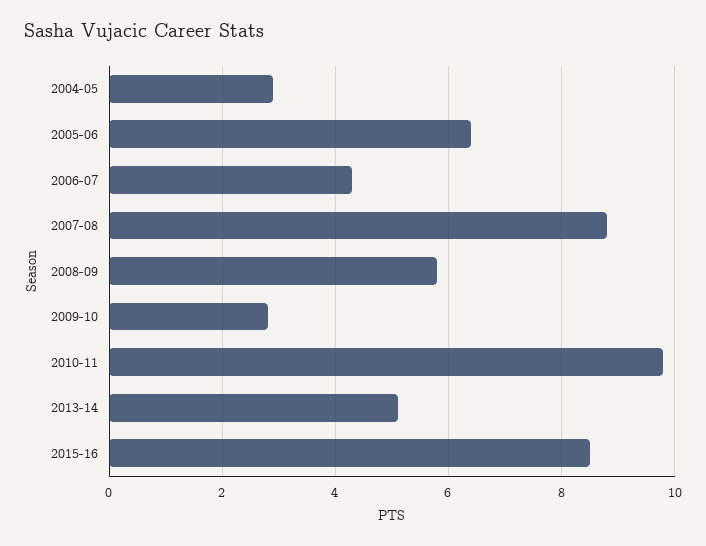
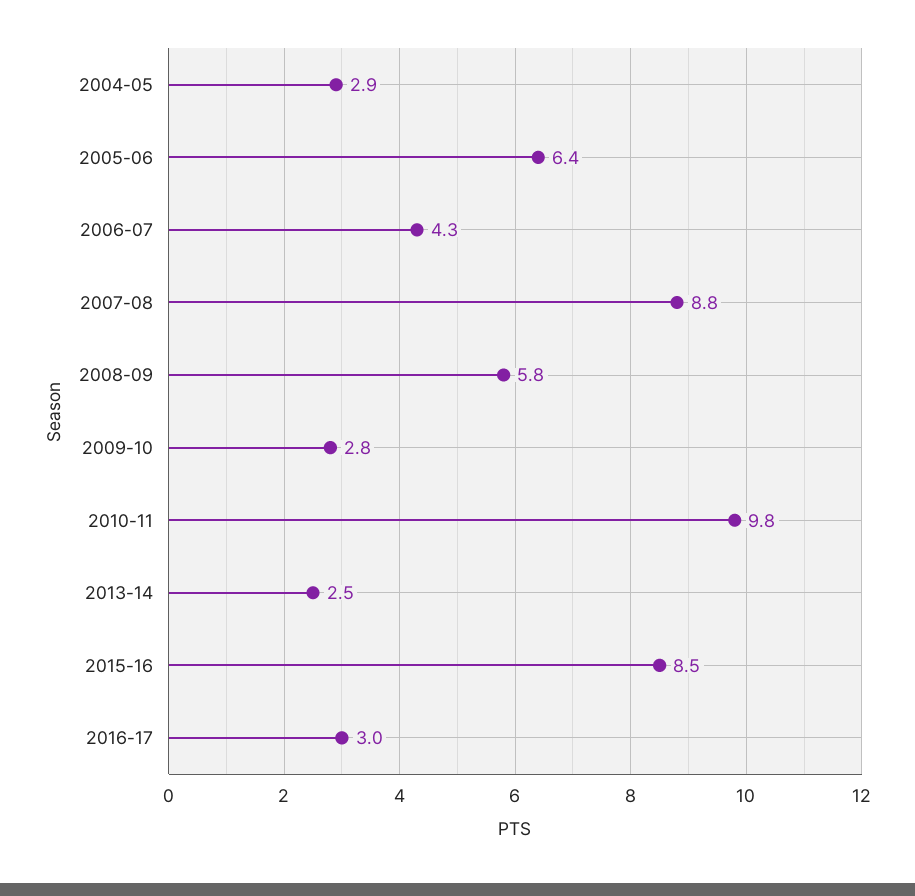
2013-14: 5 -> 2.5
2016-17: none -> 3

